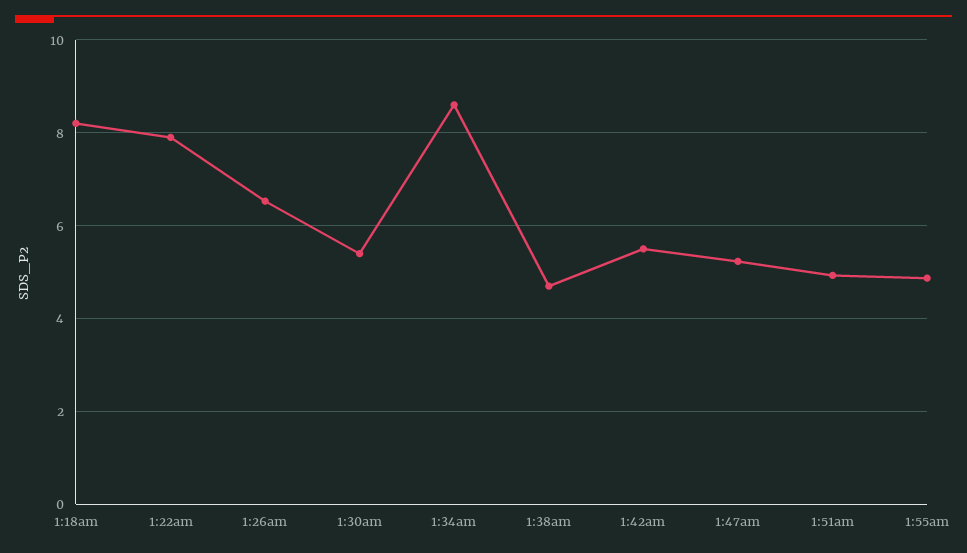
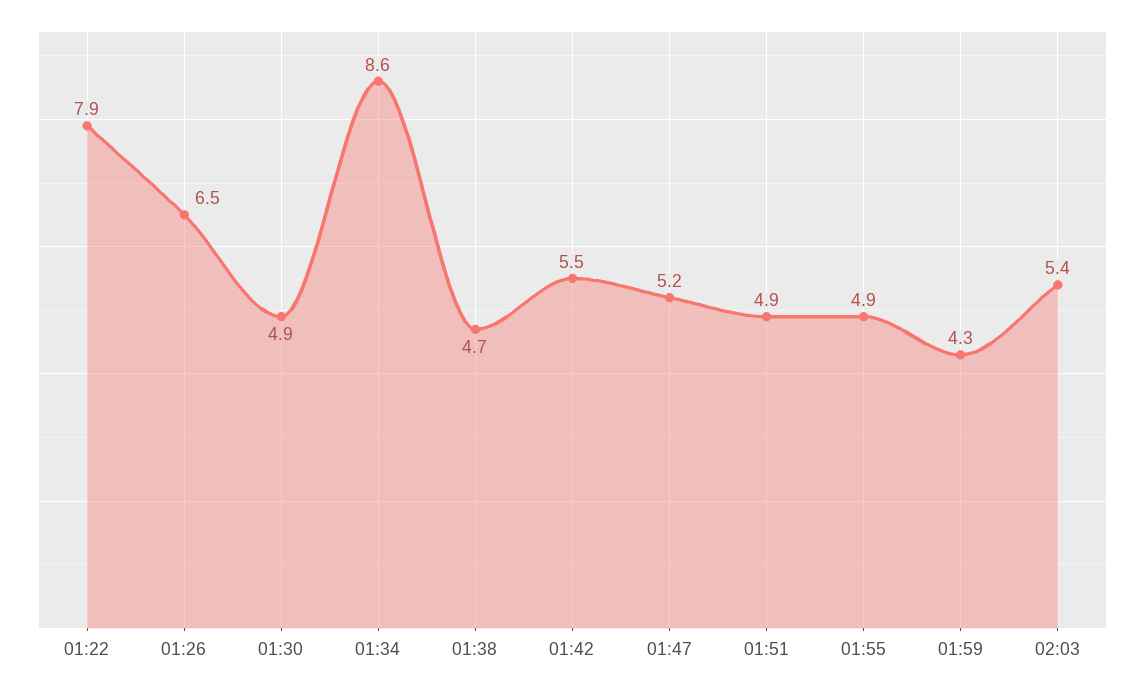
1:18am: 8.2 -> none
1:30am: 5.4 -> 4.9
01:59: none -> 4.3
02:03: none -> 5.4

